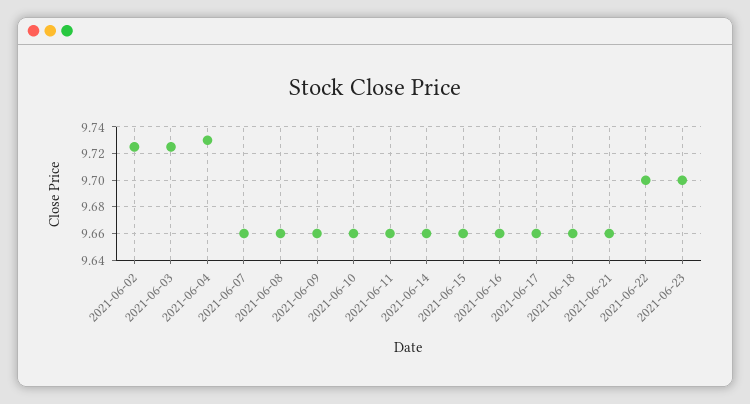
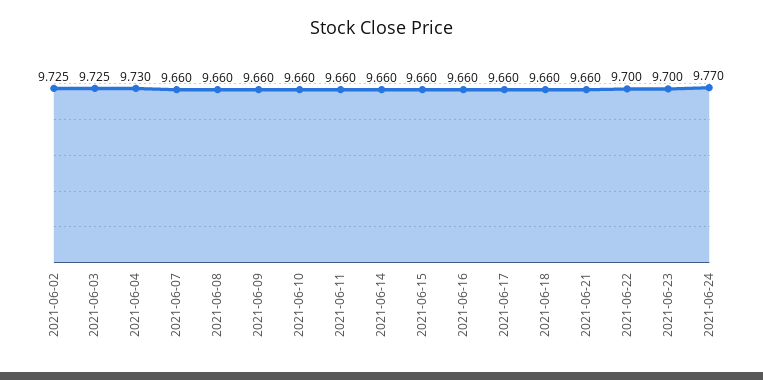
2021-06-24: none -> 9.77

